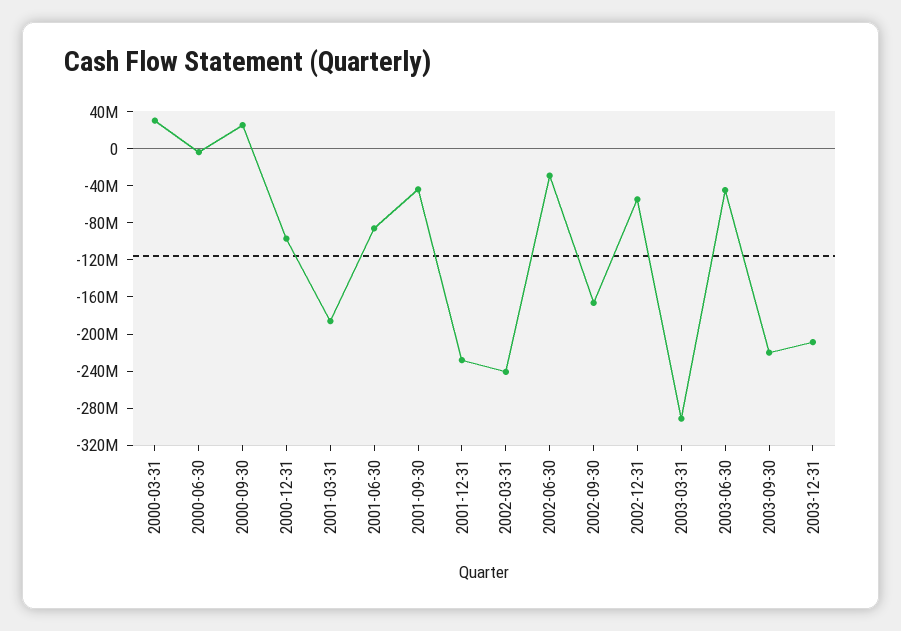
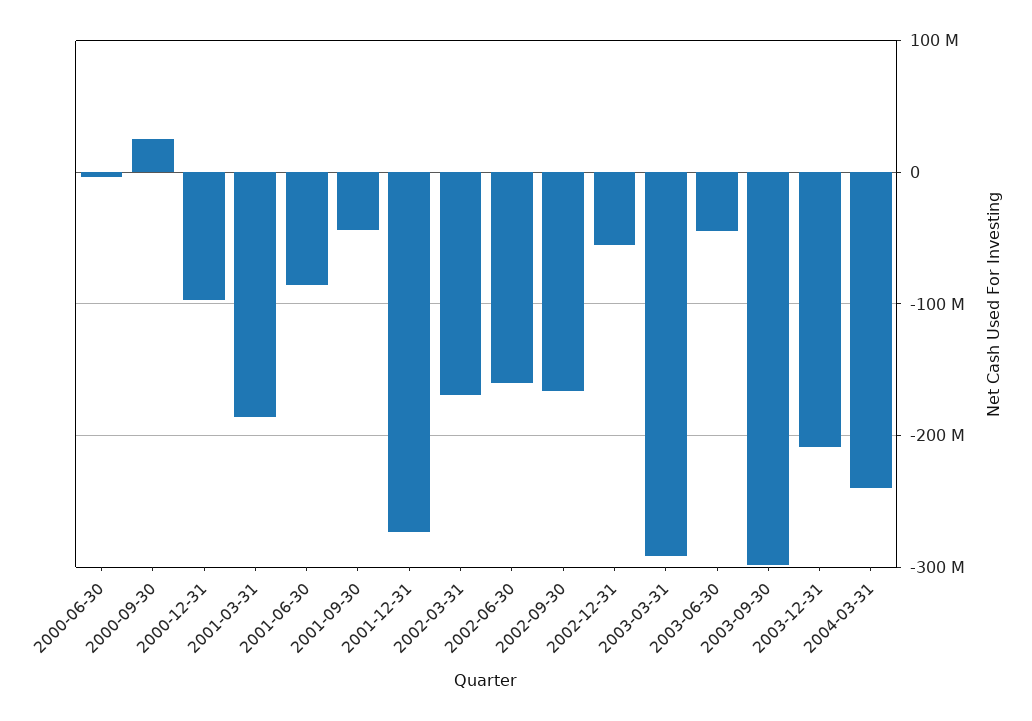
2000-03-31: 30000000 -> none
2001-12-31: -230000000 -> -270000000
2002-03-31: -240000000 -> -170000000
2002-06-30: -30000000 -> -160000000
2003-09-30: -220000000 -> -300000000
2004-03-31: none -> -240000000

